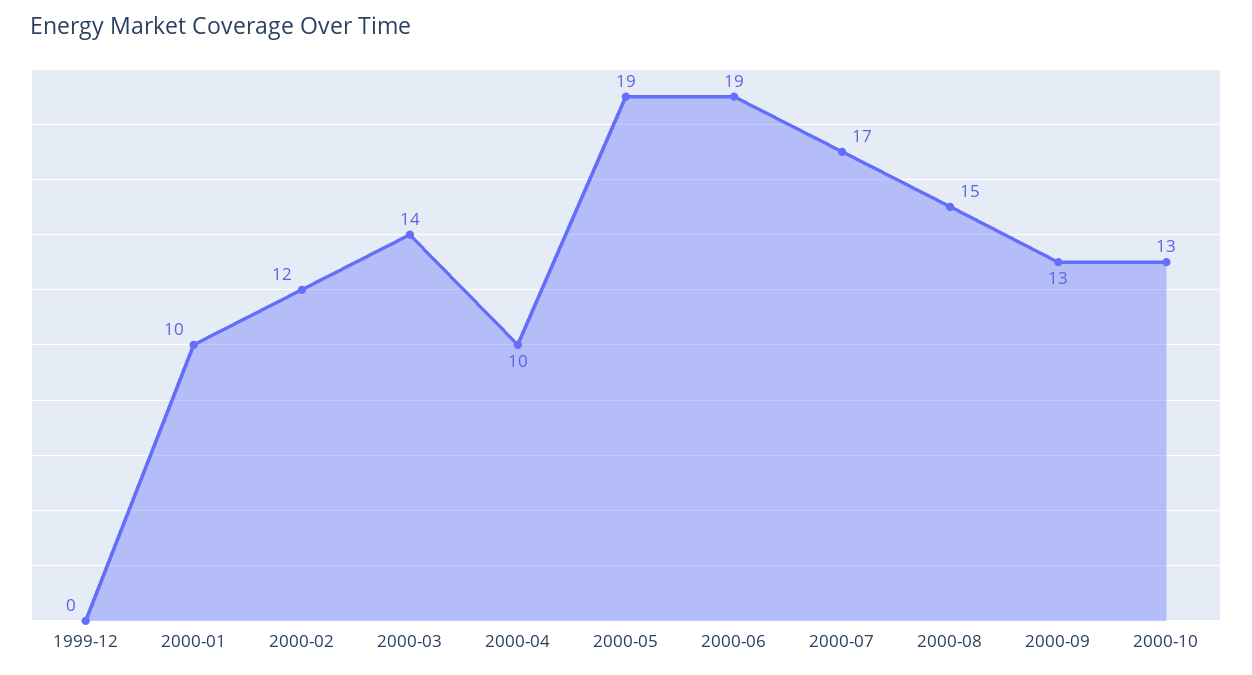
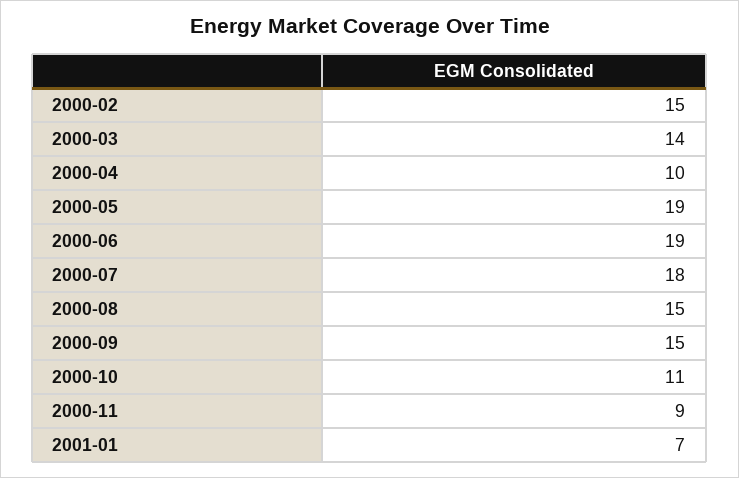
1999-12: 0 -> none
2000-01: 10 -> none
2000-02: 12 -> 15
2000-07: 17 -> 18
2000-09: 13 -> 15
2000-10: 13 -> 11
2000-11: none -> 9
2001-01: none -> 7

